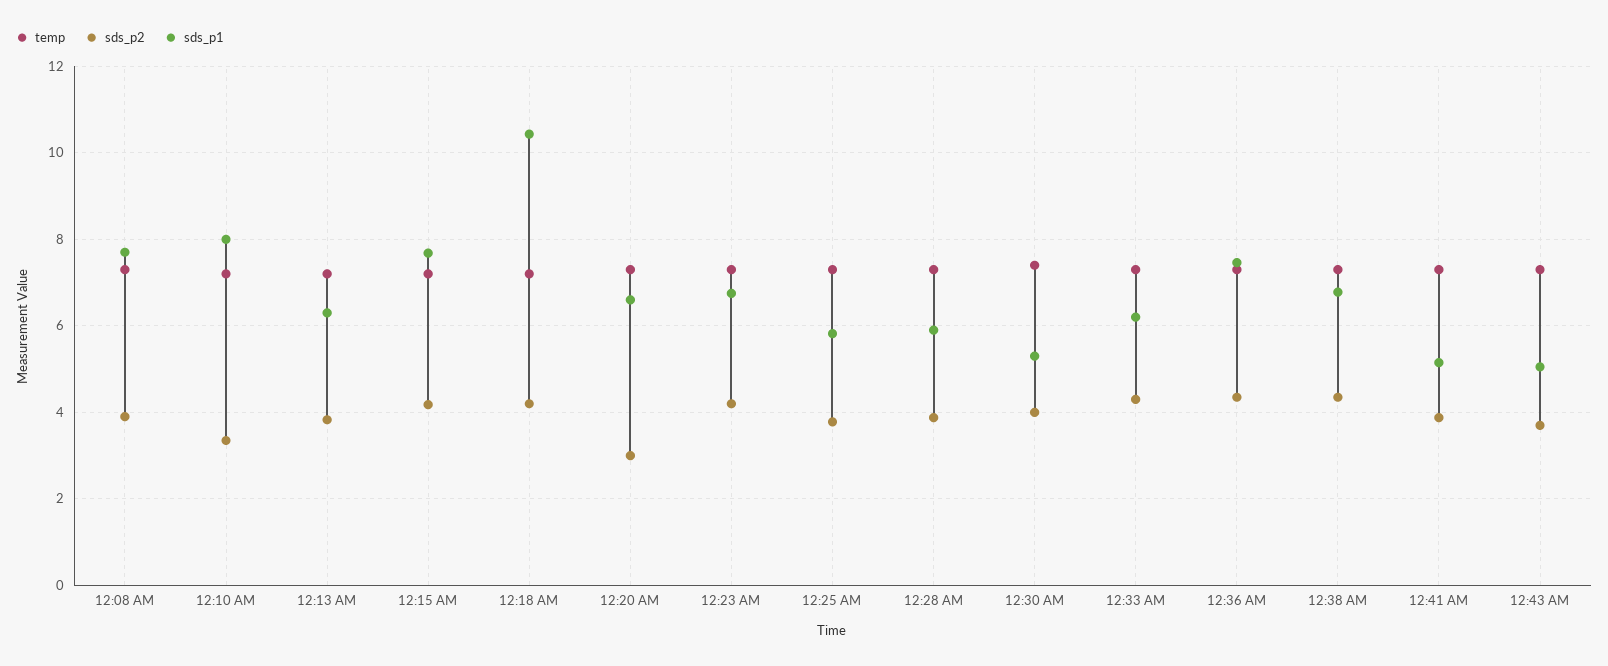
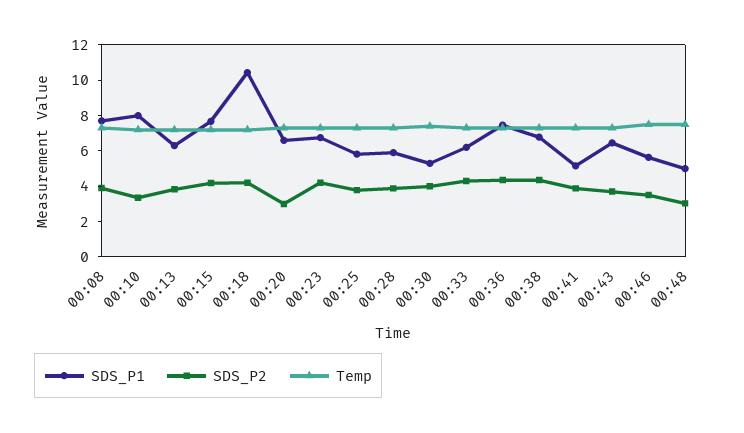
sds_p1, 12:43 AM: 5 -> 6.5
sds_p1, 00:46: none -> 5.5
sds_p2, 00:46: none -> 3.5
temp, 00:46: none -> 7.5
sds_p1, 00:48: none -> 5
sds_p2, 00:48: none -> 3
temp, 00:48: none -> 7.5

